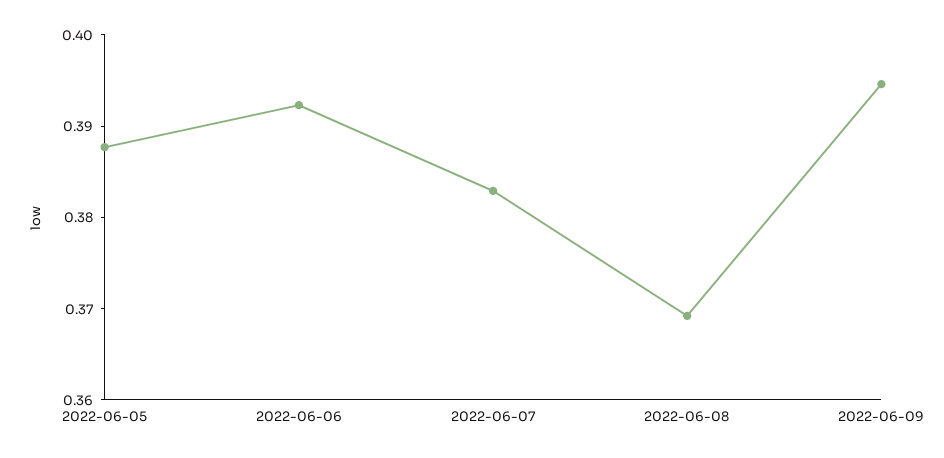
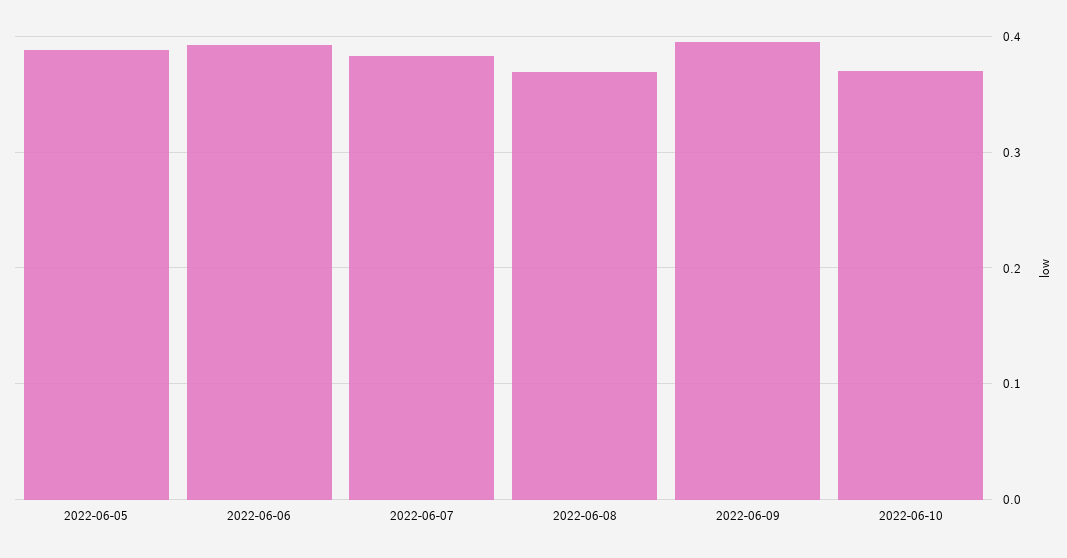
2022-06-10: none -> 0.37

